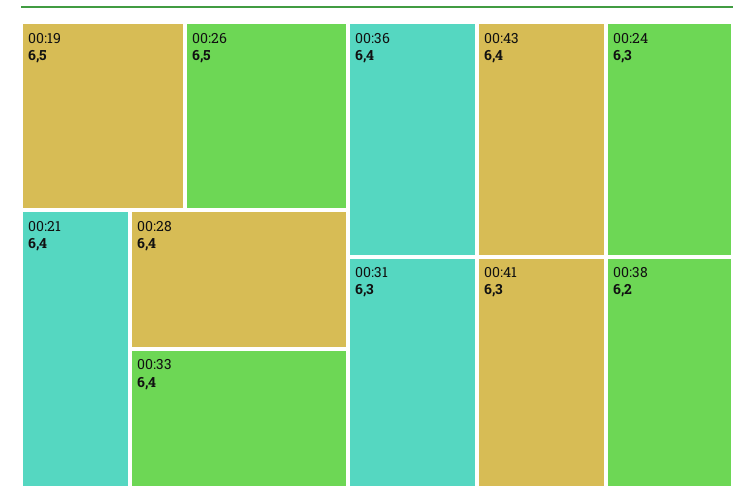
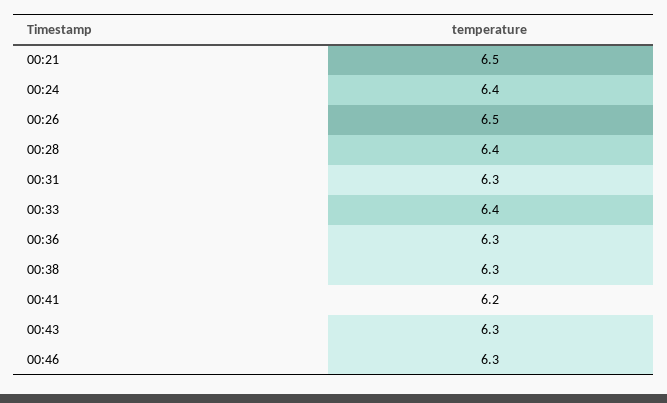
00:19: 6.5 -> none
00:21: 6.4 -> 6.5
00:36: 6.4 -> 6.3
00:43: 6.4 -> 6.3
00:24: 6.3 -> 6.4
00:41: 6.3 -> 6.2
00:38: 6.2 -> 6.3
00:46: none -> 6.3

